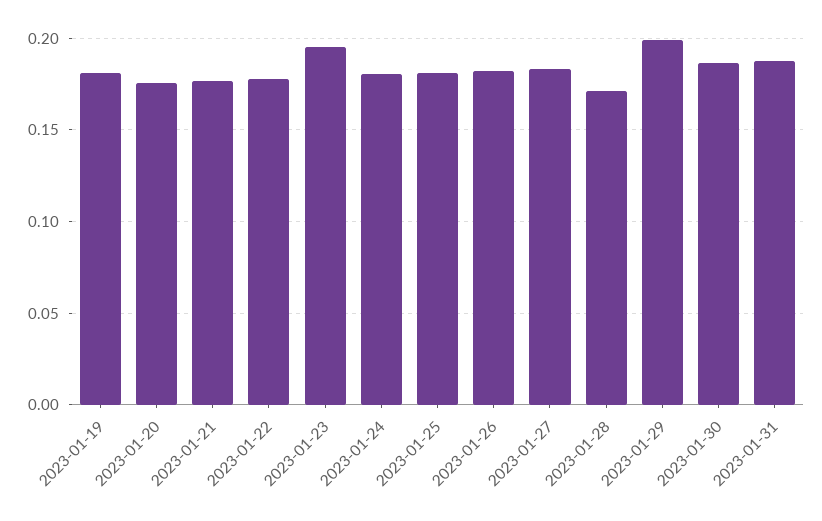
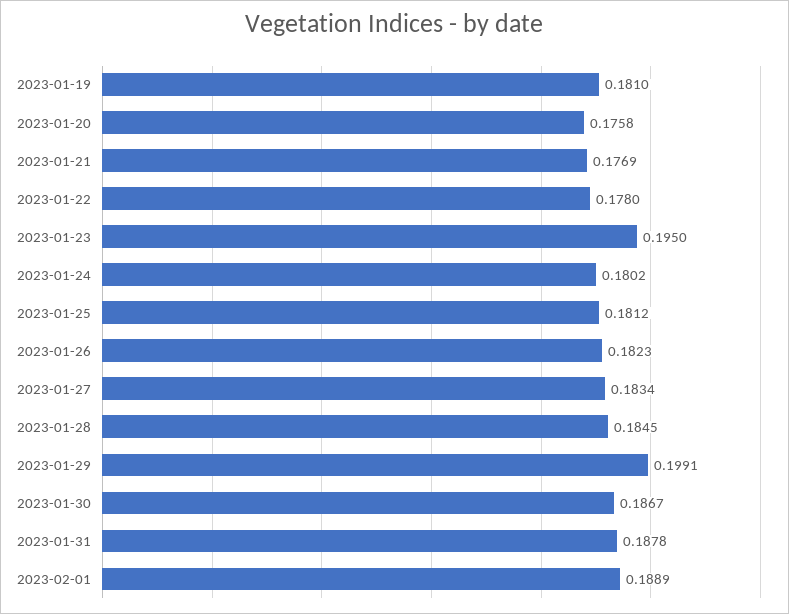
2023-01-28: 0.17 -> 0.1845
2023-02-01: none -> 0.1889

